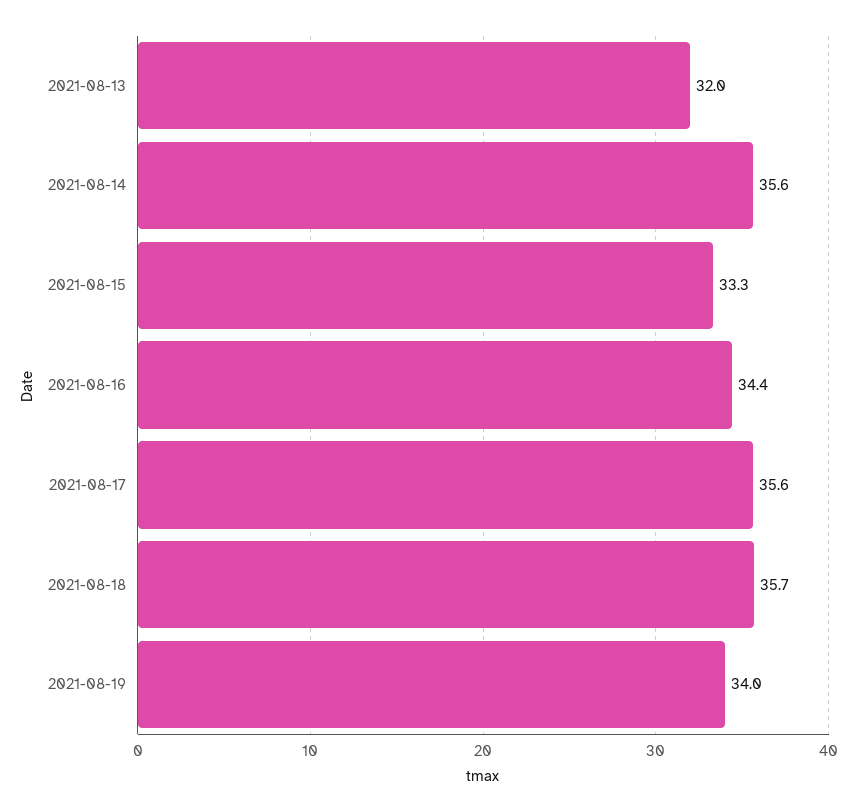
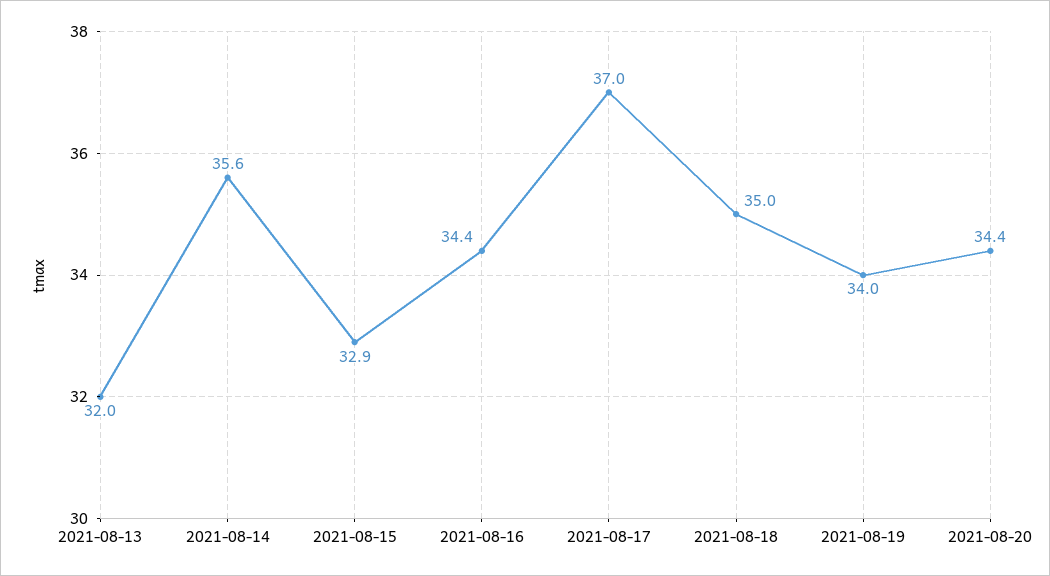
2021-08-15: 33.3 -> 32.9
2021-08-17: 35.6 -> 37
2021-08-18: 35.7 -> 35
2021-08-20: none -> 34.4

